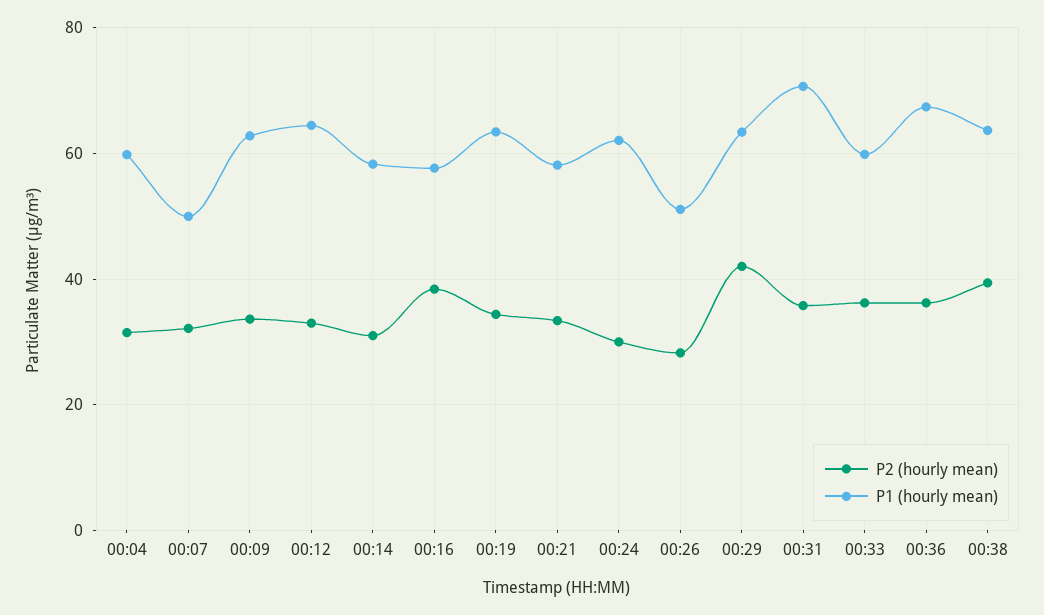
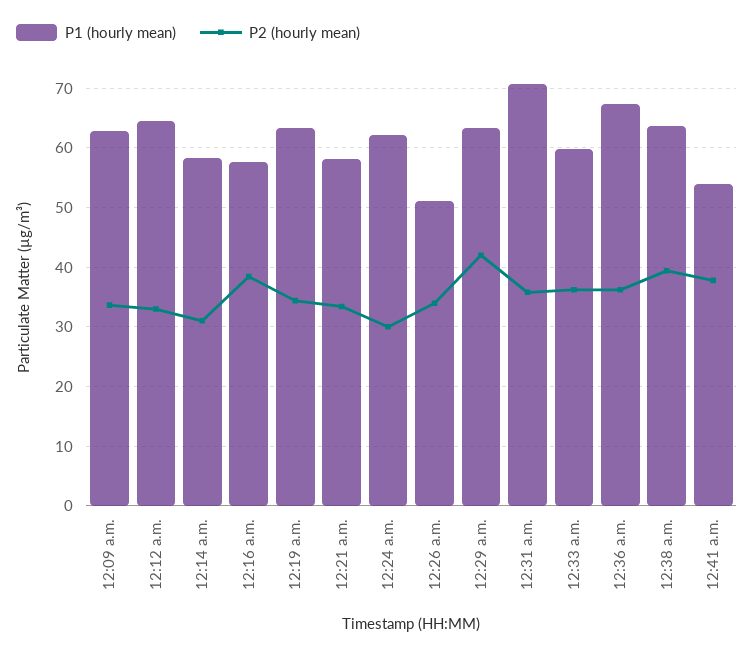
P2 (hourly mean), 00:04: 32 -> none
P1 (hourly mean), 00:04: 60 -> none
P2 (hourly mean), 00:07: 32 -> none
P1 (hourly mean), 00:07: 50 -> none
P2 (hourly mean), 00:26: 28 -> 34
P1 (hourly mean), 12:41 a.m.: none -> 54
P2 (hourly mean), 12:41 a.m.: none -> 38

